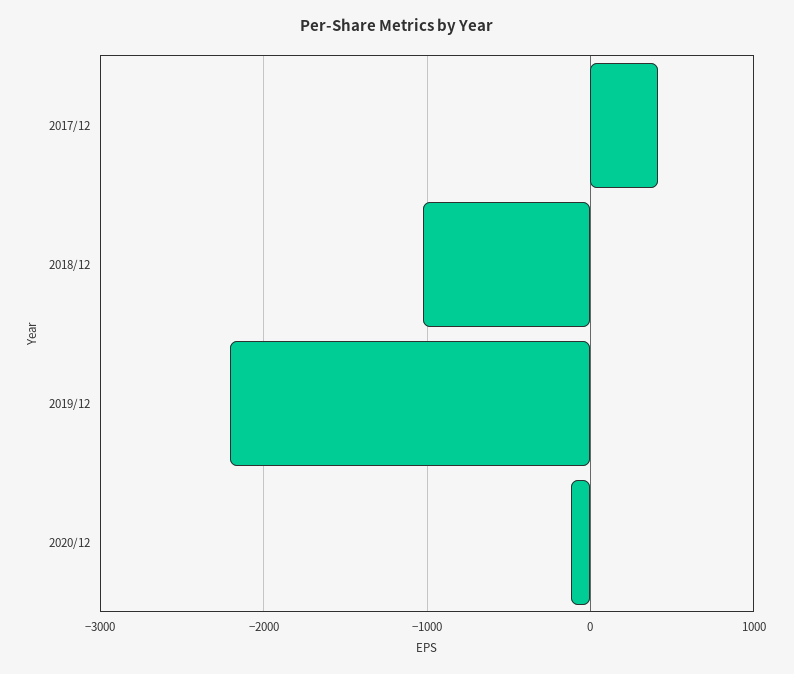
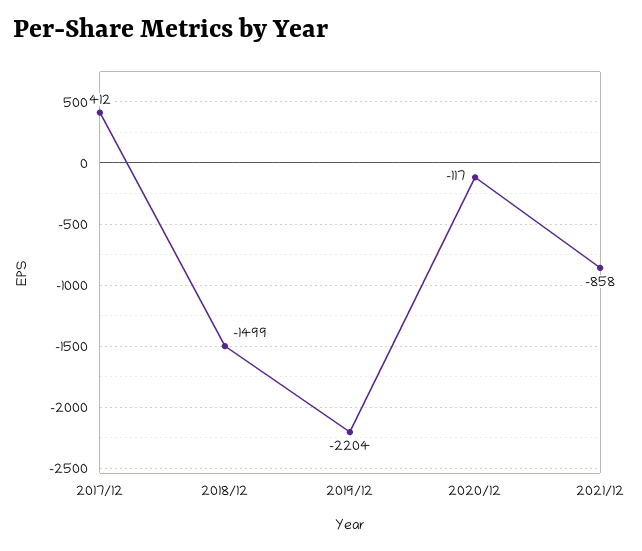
2018/12: -1000 -> -1499
2021/12: none -> -858

